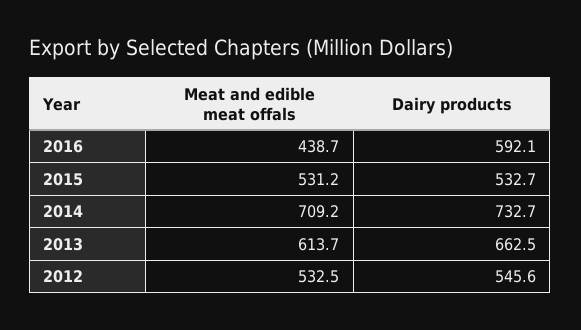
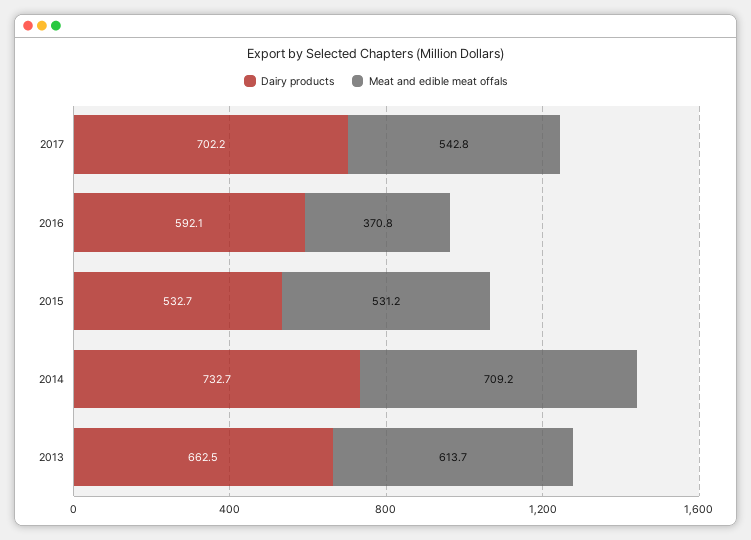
Meat and edible meat offals, 2016: 438.7 -> 370.8
Meat and edible meat offals, 2012: 532.5 -> none
Dairy products, 2012: 545.6 -> none
Dairy products, 2017: none -> 702.2
Meat and edible meat offals, 2017: none -> 542.8

